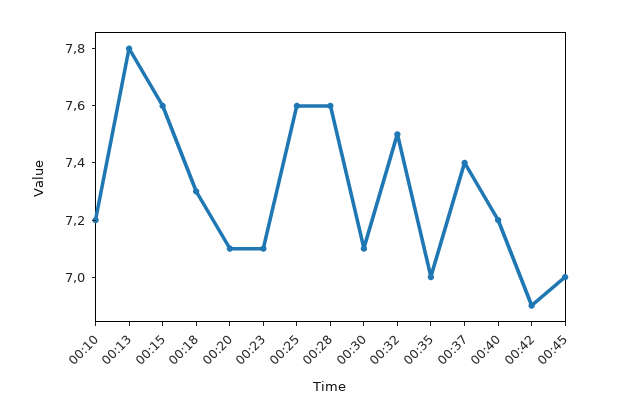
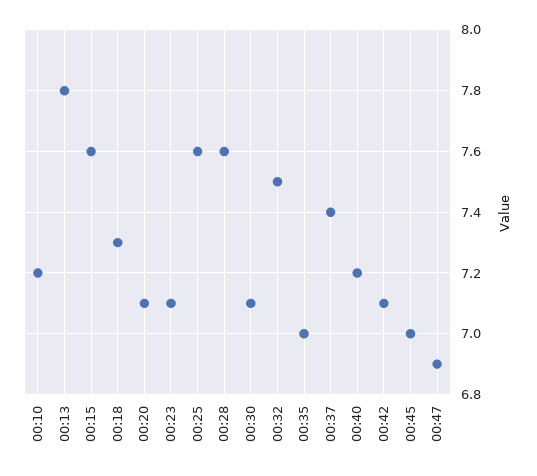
00:42: 6.9 -> 7.1
00:47: none -> 6.9

